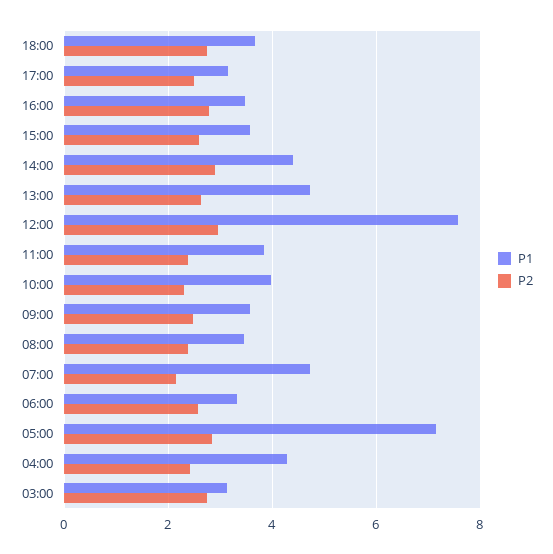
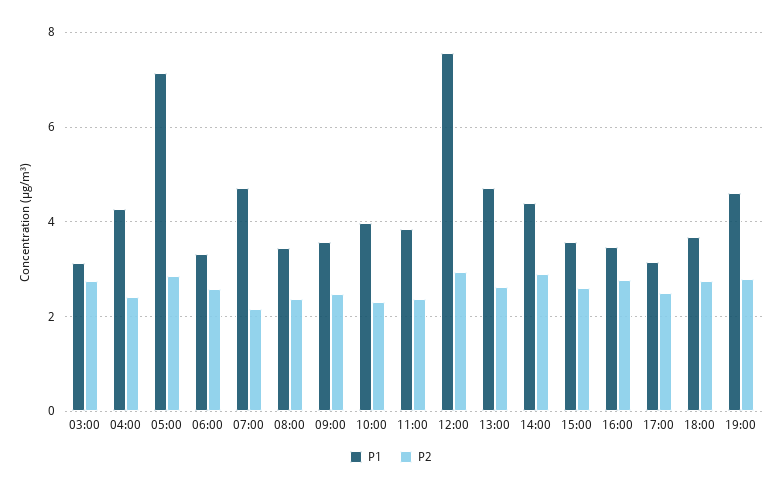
P1, 19:00: none -> 4.6
P2, 19:00: none -> 2.8

